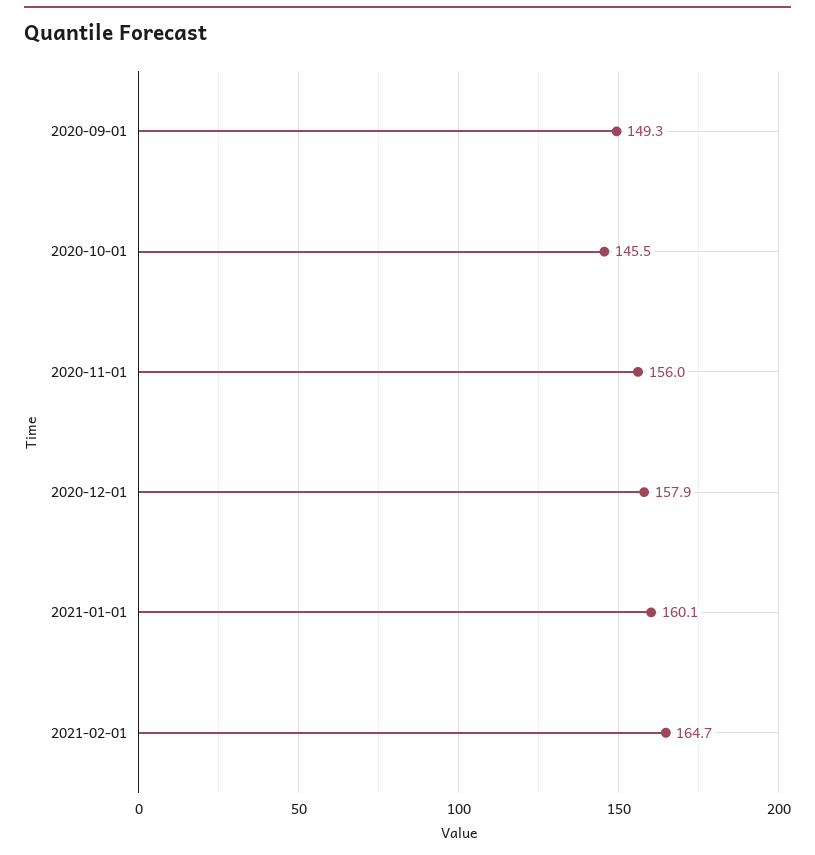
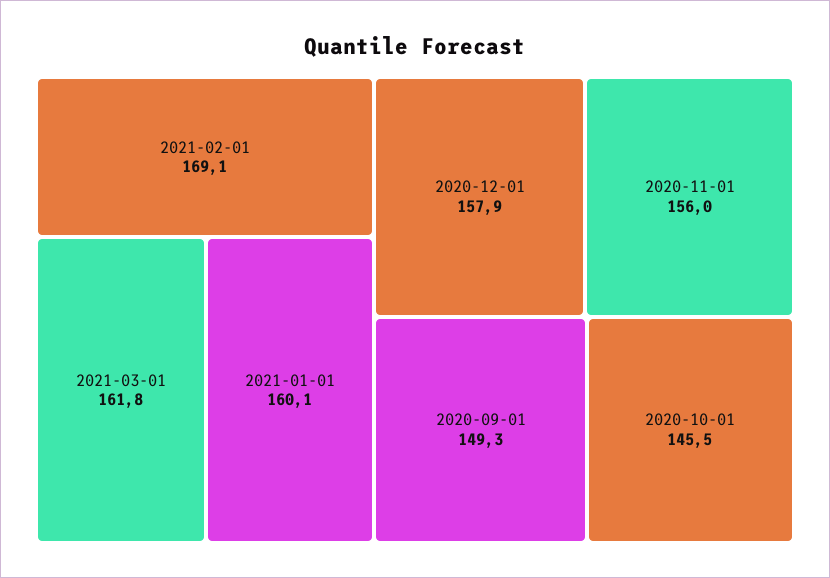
2021-02-01: 164.7 -> 169.1
2021-03-01: none -> 161.8

